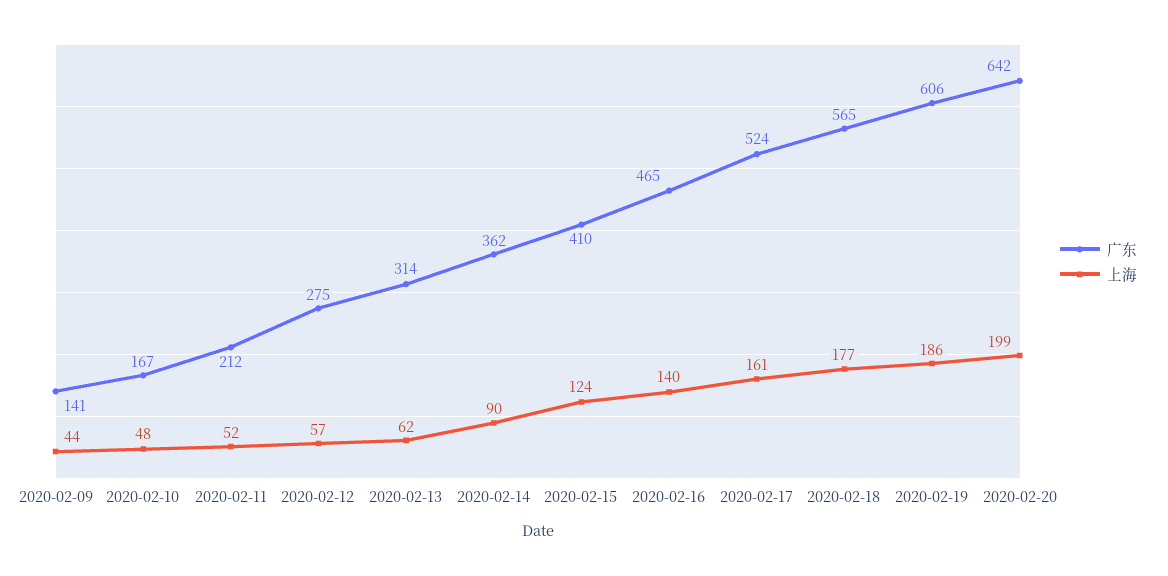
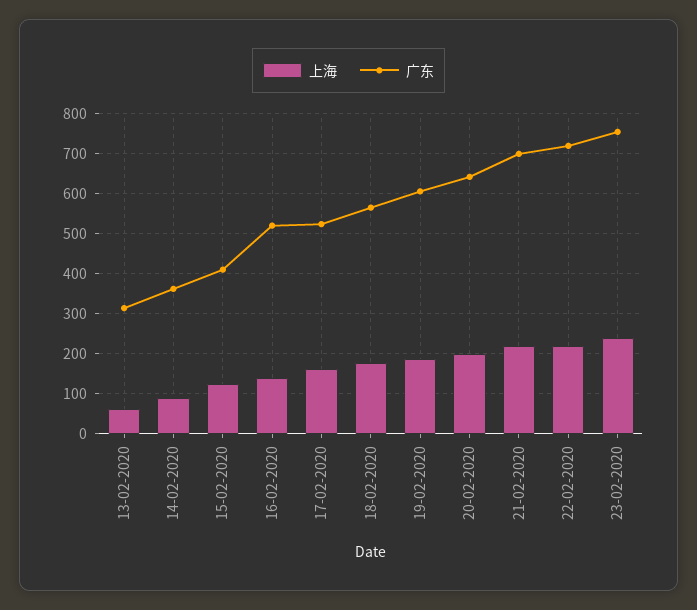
广东, 2020-02-09: 141 -> none
上海, 2020-02-09: 44 -> none
广东, 2020-02-10: 167 -> none
上海, 2020-02-10: 48 -> none
广东, 2020-02-11: 212 -> none
上海, 2020-02-11: 52 -> none
广东, 2020-02-12: 275 -> none
上海, 2020-02-12: 57 -> none
广东, 2020-02-16: 465 -> 520
上海, 21-02-2020: none -> 220
广东, 21-02-2020: none -> 700
上海, 22-02-2020: none -> 220
广东, 22-02-2020: none -> 720
上海, 23-02-2020: none -> 240
广东, 23-02-2020: none -> 760

